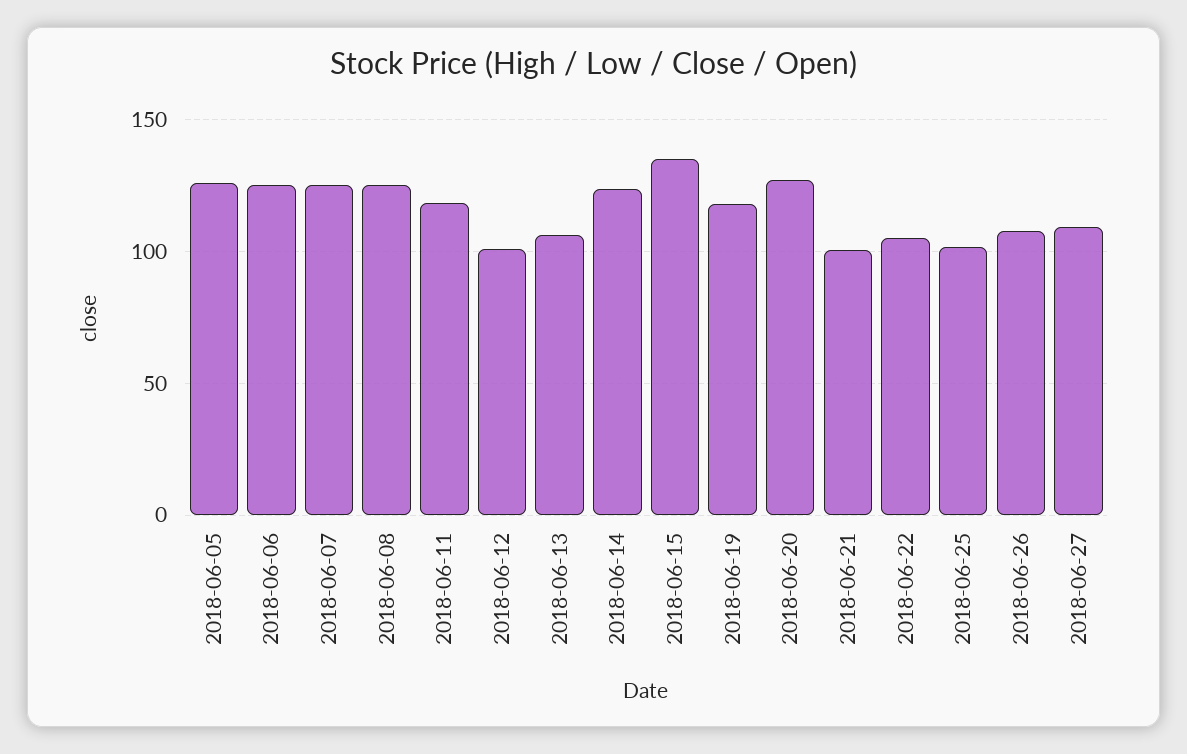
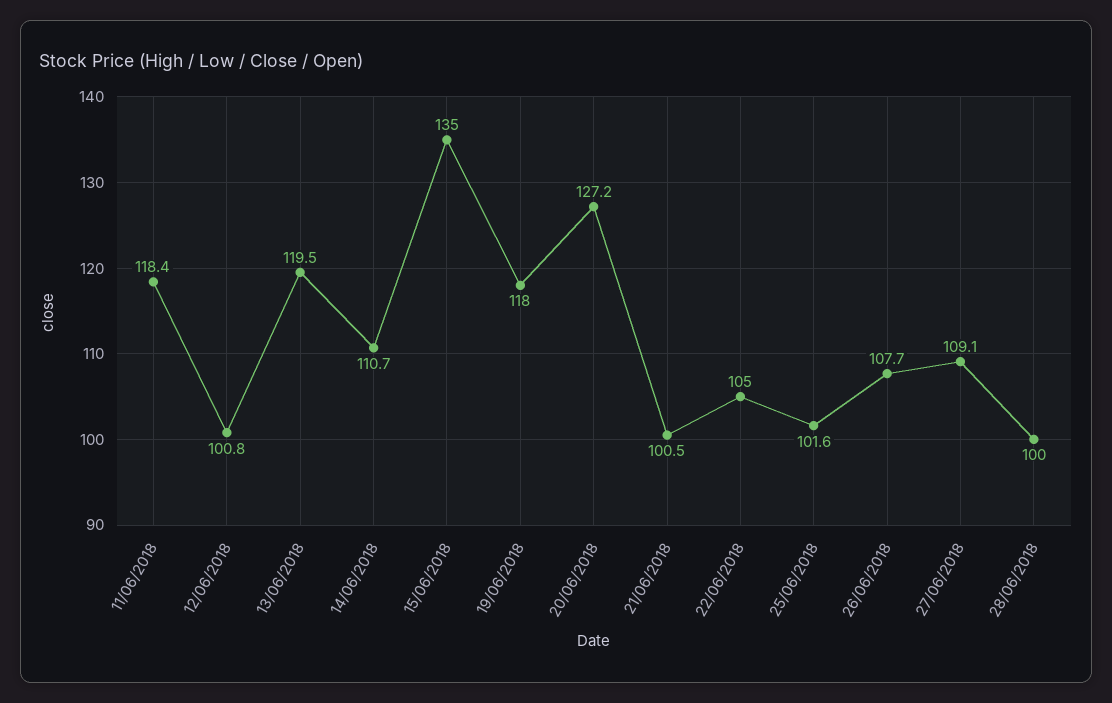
2018-06-05: 125 -> none
2018-06-06: 125 -> none
2018-06-07: 125 -> none
2018-06-08: 125 -> none
2018-06-13: 105 -> 119.5
2018-06-14: 125 -> 110.7
28/06/2018: none -> 100

